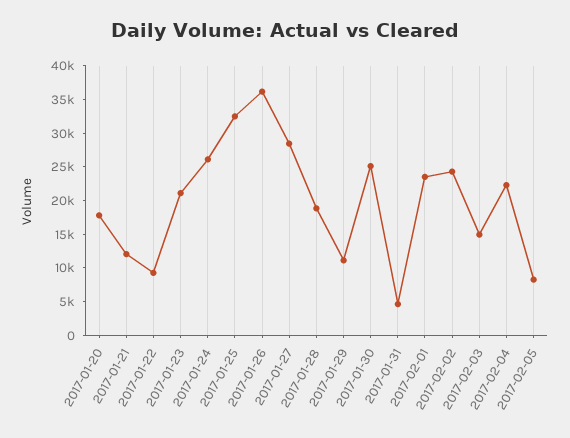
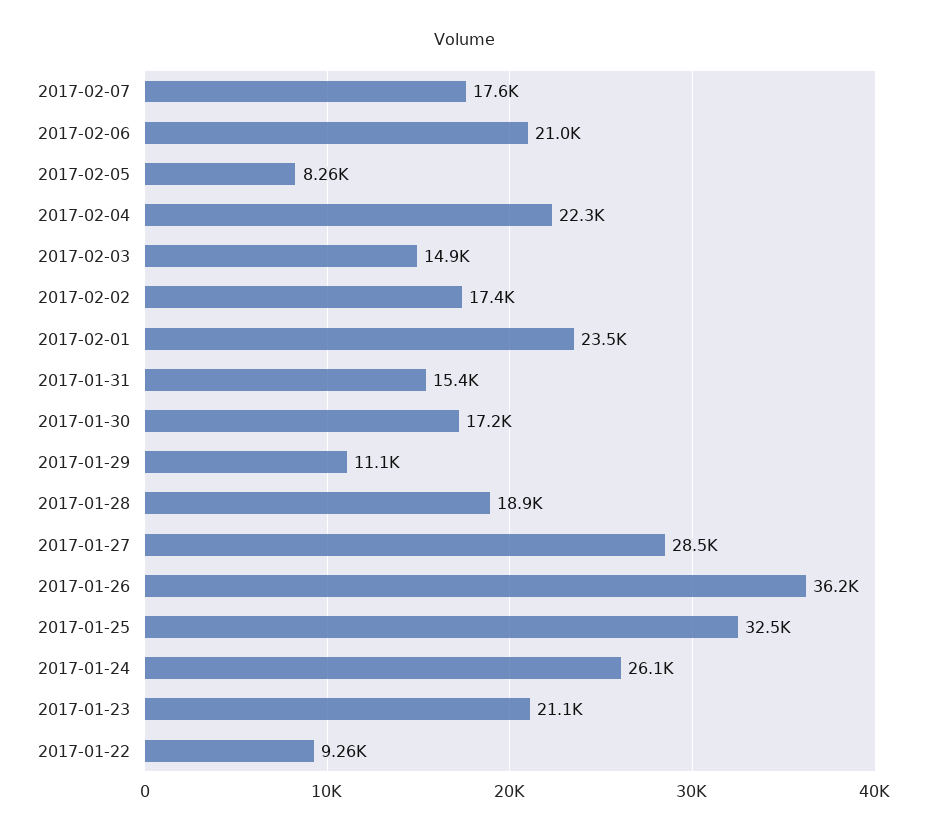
2017-01-20: 17500 -> none
2017-01-21: 12500 -> none
2017-01-30: 25000 -> 17200
2017-01-31: 5000 -> 15400
2017-02-02: 25000 -> 17400
2017-02-07: none -> 17600
2017-02-06: none -> 21000

